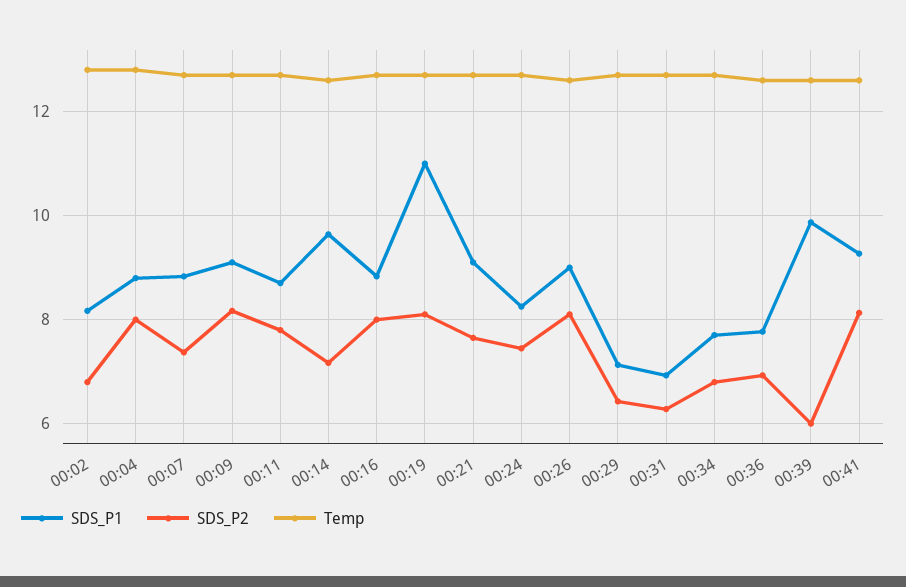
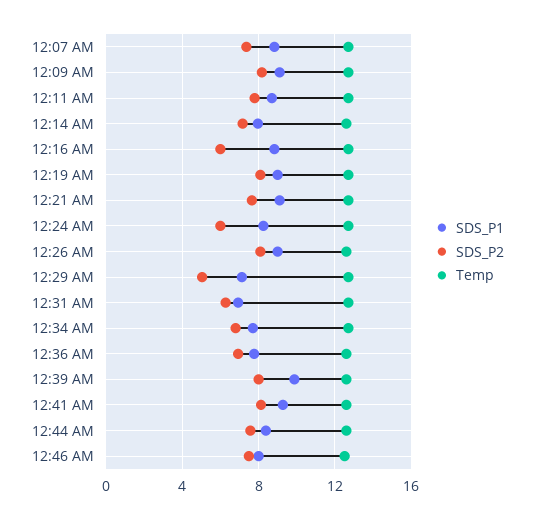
SDS_P1, 00:02: 8.2 -> none
SDS_P2, 00:02: 6.8 -> none
Temp, 00:02: 12.8 -> none
SDS_P1, 00:04: 8.8 -> none
SDS_P2, 00:04: 8 -> none
Temp, 00:04: 12.8 -> none
SDS_P1, 00:14: 9.6 -> 8
SDS_P2, 00:16: 8 -> 6
SDS_P1, 00:19: 11 -> 9
SDS_P2, 00:24: 7.4 -> 6
SDS_P2, 00:29: 6.4 -> 5
SDS_P2, 00:39: 6 -> 8
SDS_P1, 12:44 AM: none -> 8.5
SDS_P2, 12:44 AM: none -> 7.5
Temp, 12:44 AM: none -> 12.5
SDS_P1, 12:46 AM: none -> 8
SDS_P2, 12:46 AM: none -> 7.5
Temp, 12:46 AM: none -> 12.5

